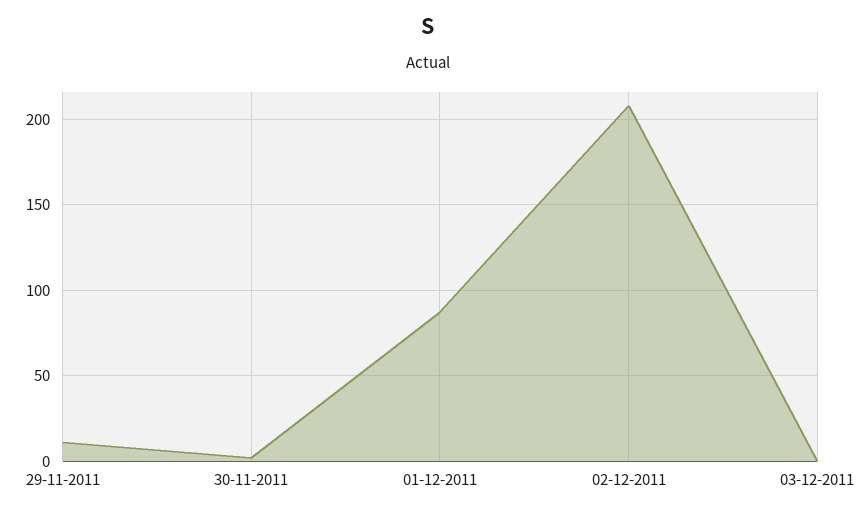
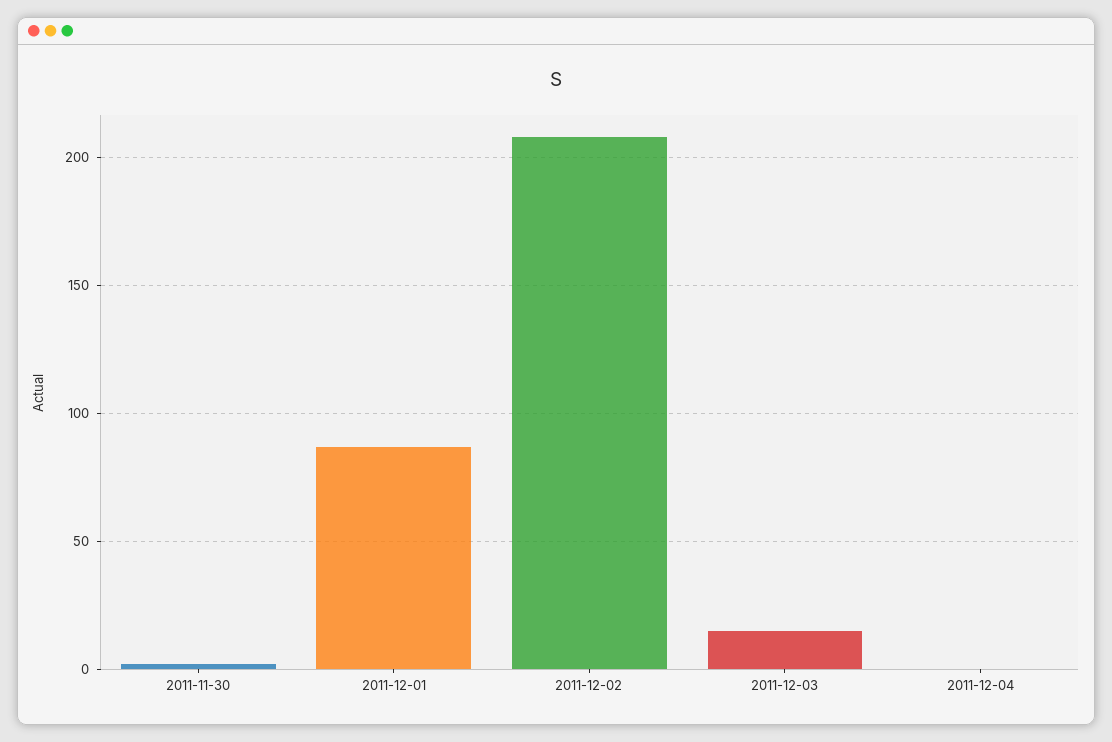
29-11-2011: 10 -> none
03-12-2011: 0 -> 15
2011-12-04: none -> 0

